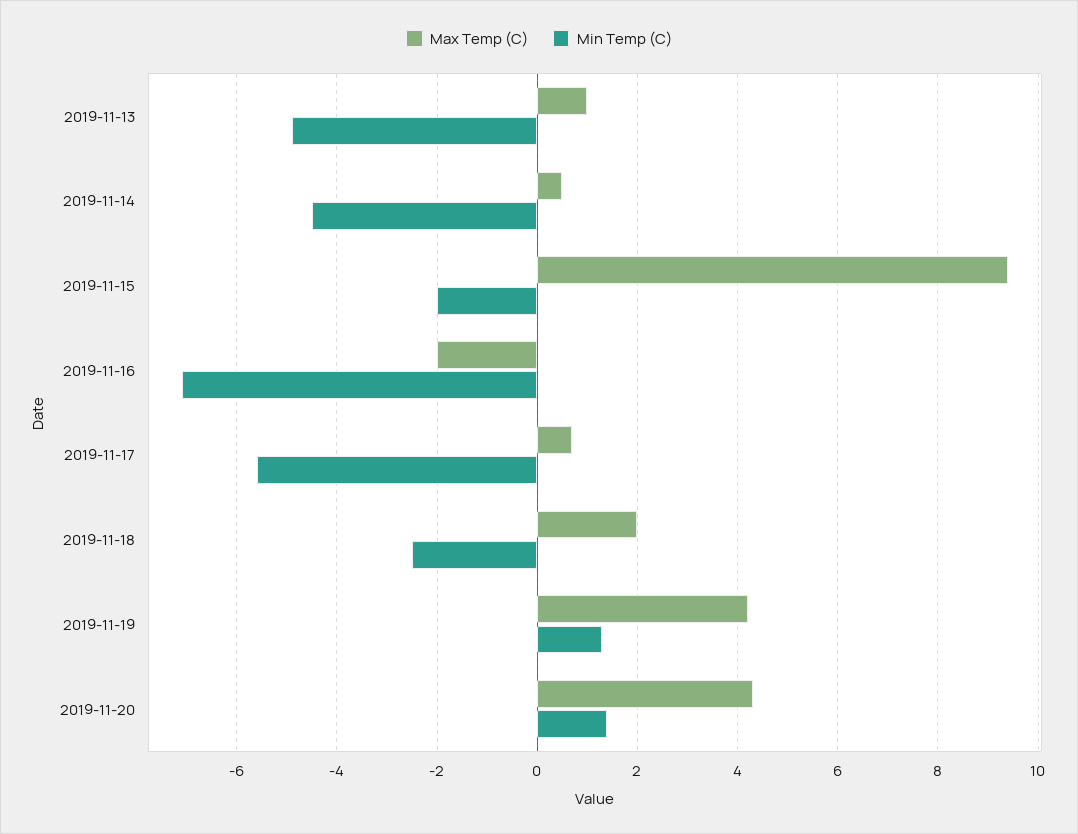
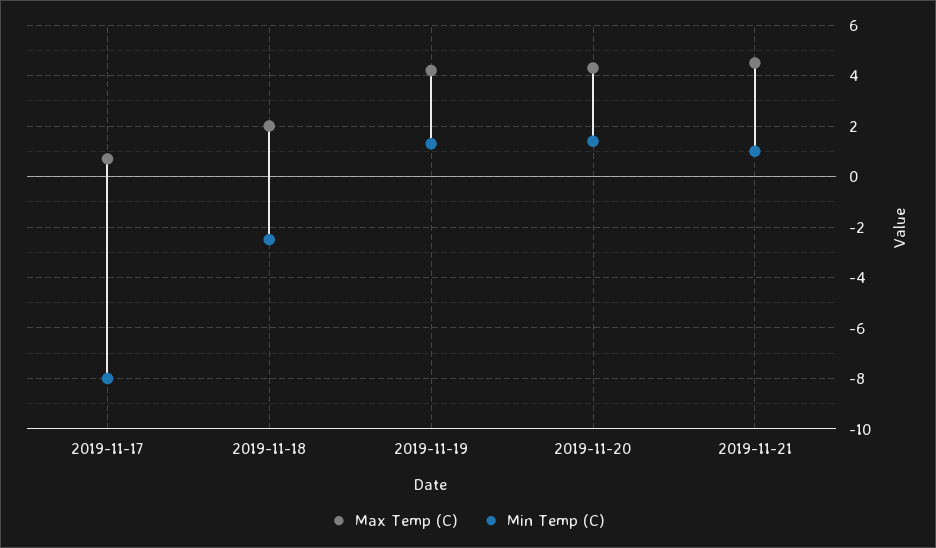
Max Temp (C), 2019-11-13: 1 -> none
Min Temp (C), 2019-11-13: -5 -> none
Max Temp (C), 2019-11-14: 0.5 -> none
Min Temp (C), 2019-11-14: -4.5 -> none
Max Temp (C), 2019-11-15: 9.5 -> none
Min Temp (C), 2019-11-15: -2 -> none
Max Temp (C), 2019-11-16: -2 -> none
Min Temp (C), 2019-11-16: -7 -> none
Min Temp (C), 2019-11-17: -5.5 -> -8
Max Temp (C), 2019-11-21: none -> 4.5
Min Temp (C), 2019-11-21: none -> 1

